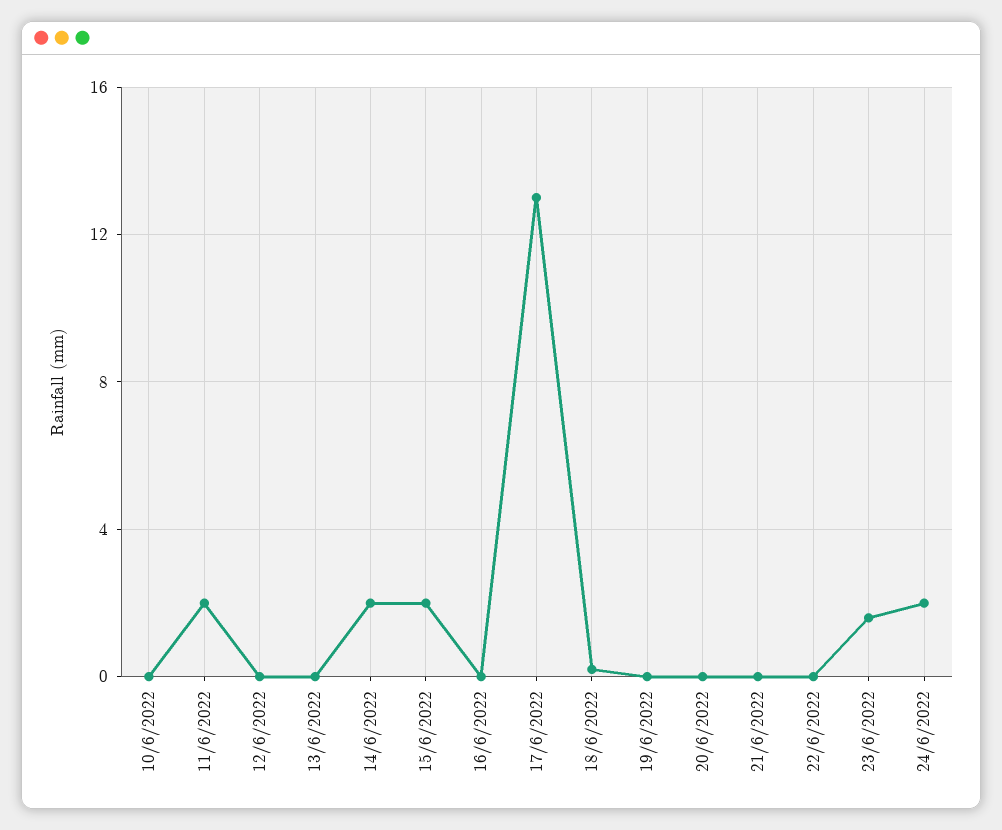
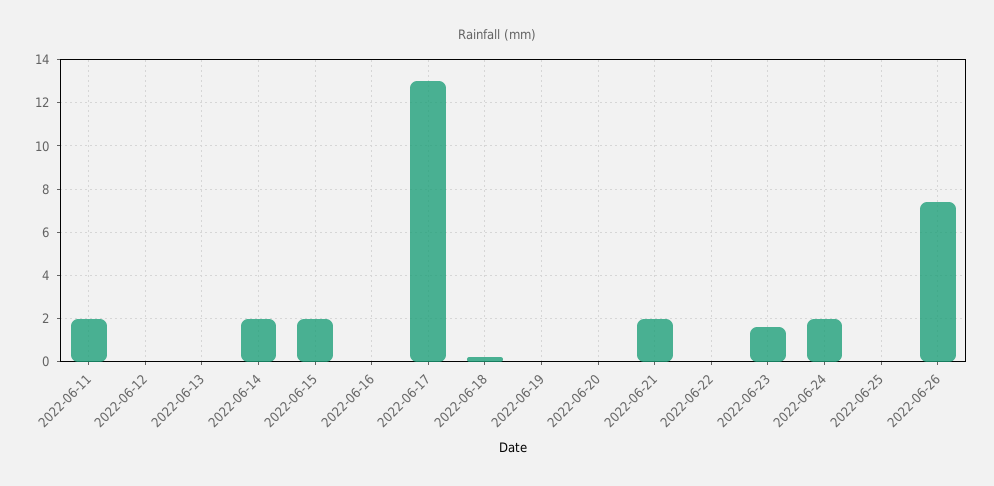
10/6/2022: 0 -> none
21/6/2022: 0 -> 2
2022-06-25: none -> 0
2022-06-26: none -> 7.5

